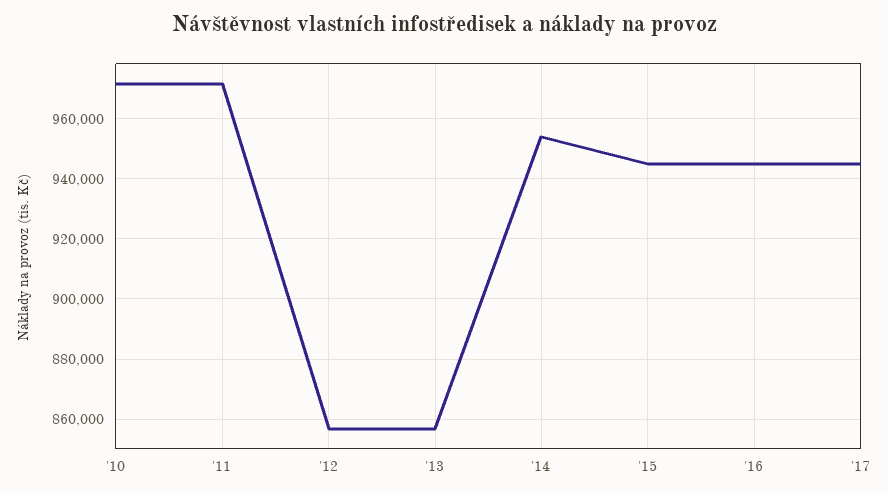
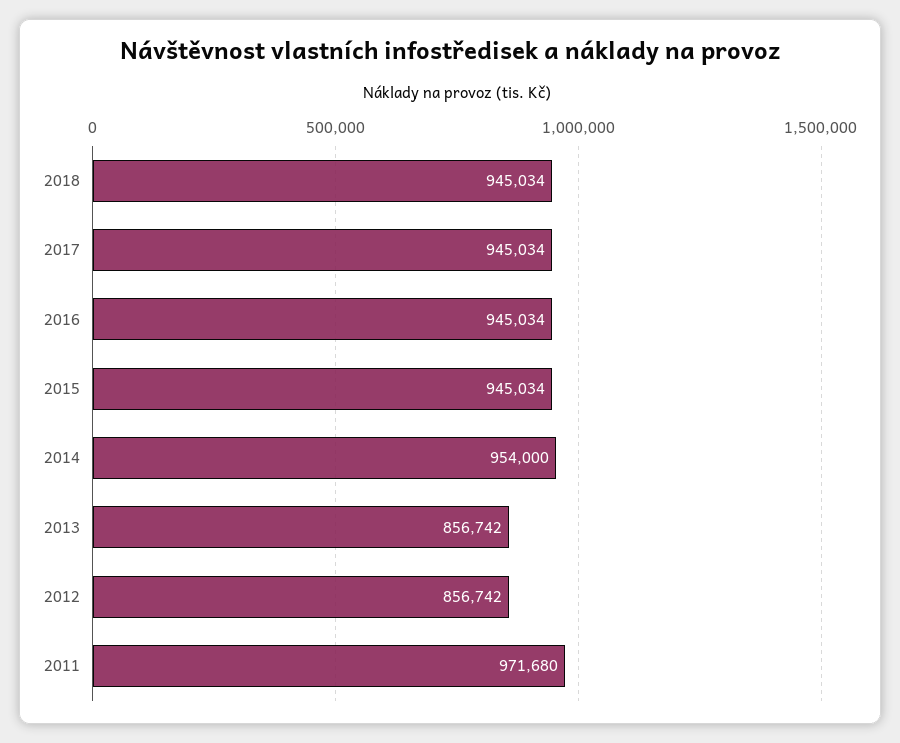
'10: 972000 -> none
2018: none -> 945034

